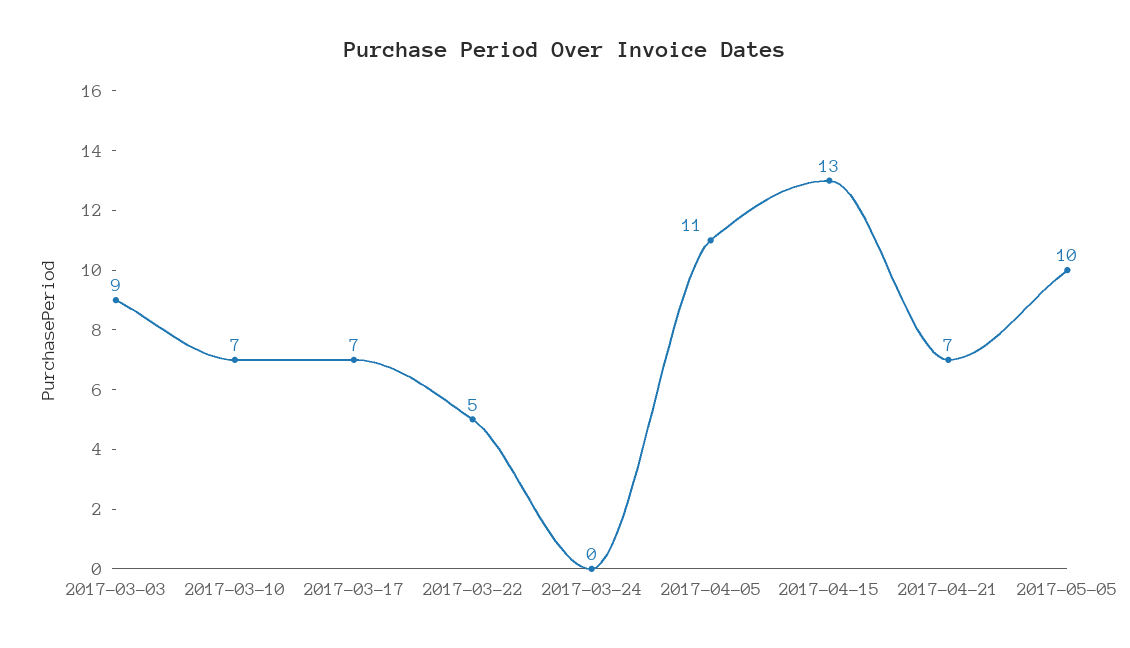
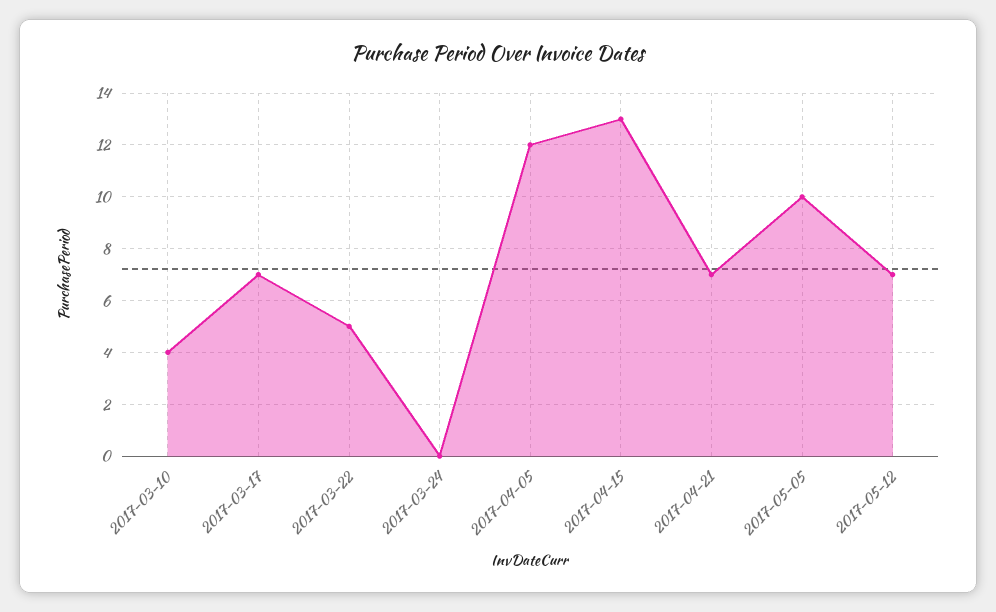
2017-03-03: 9 -> none
2017-03-10: 7 -> 4
2017-04-05: 11 -> 12
2017-05-12: none -> 7

